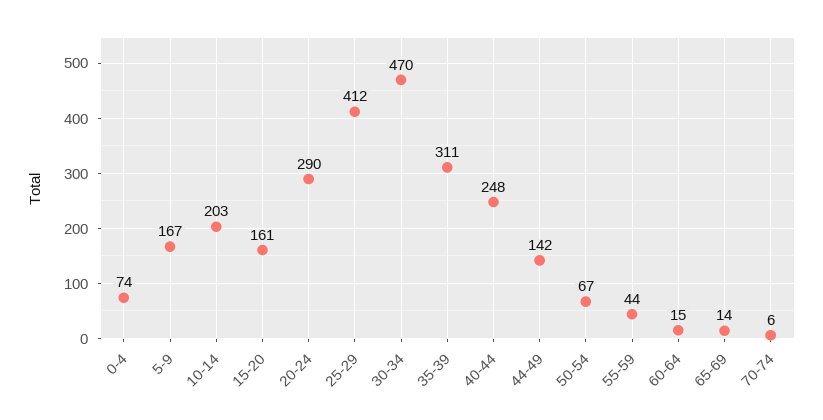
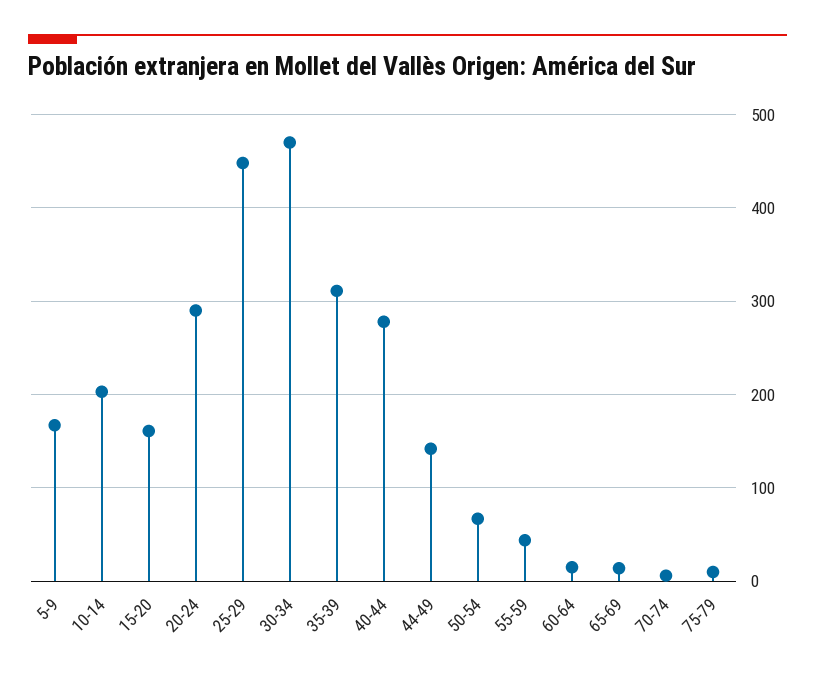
0-4: 74 -> none
25-29: 412 -> 450
40-44: 248 -> 280
75-79: none -> 10

